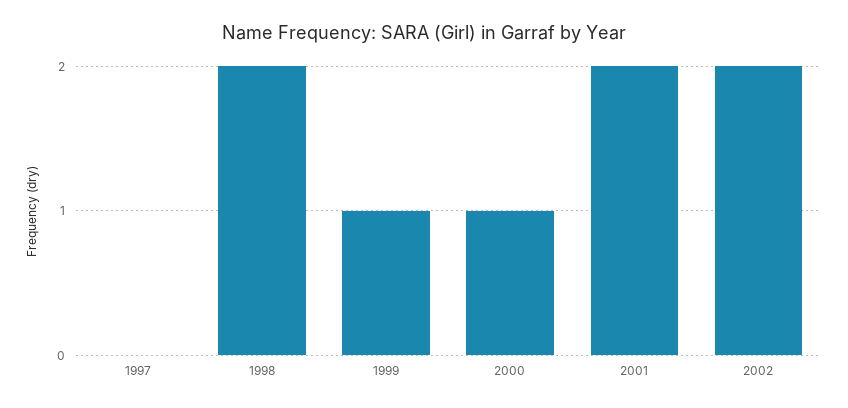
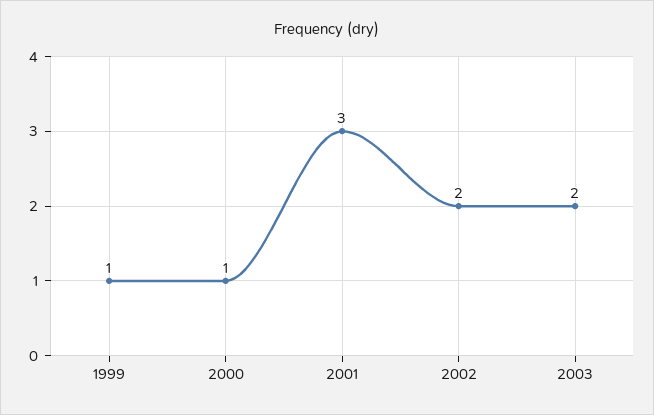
1997: 0 -> none
1998: 2 -> none
2001: 2 -> 3
2003: none -> 2

